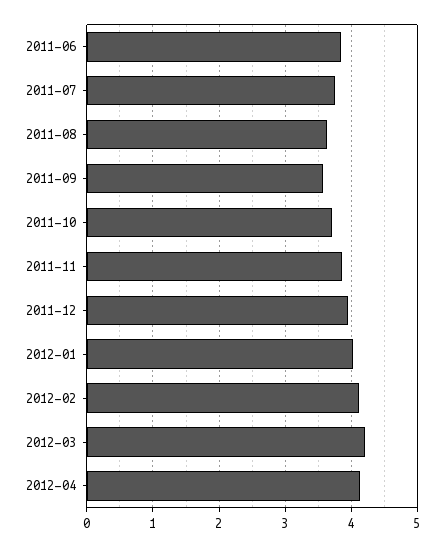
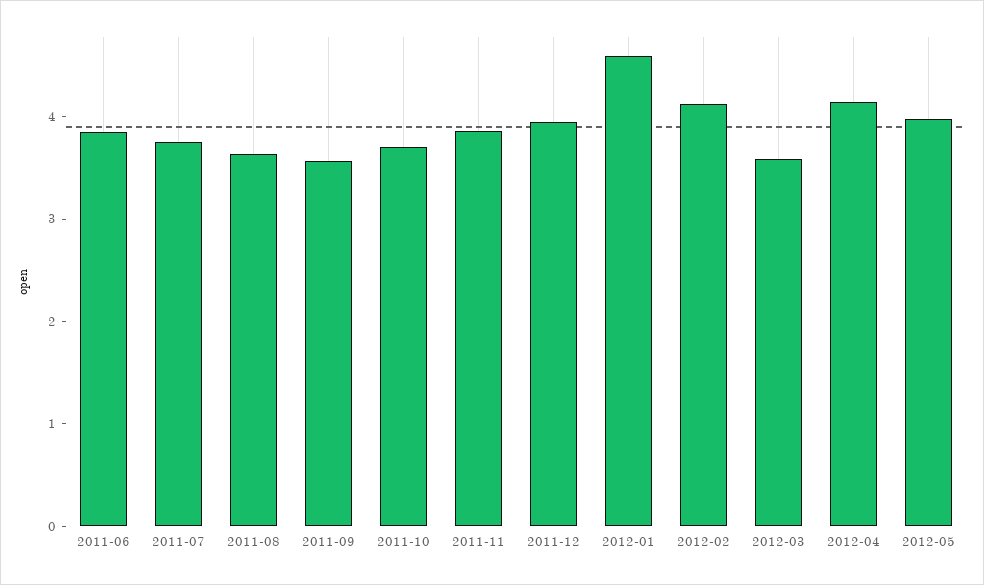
2012-01: 4 -> 4.6
2012-03: 4.2 -> 3.6
2012-05: none -> 4

